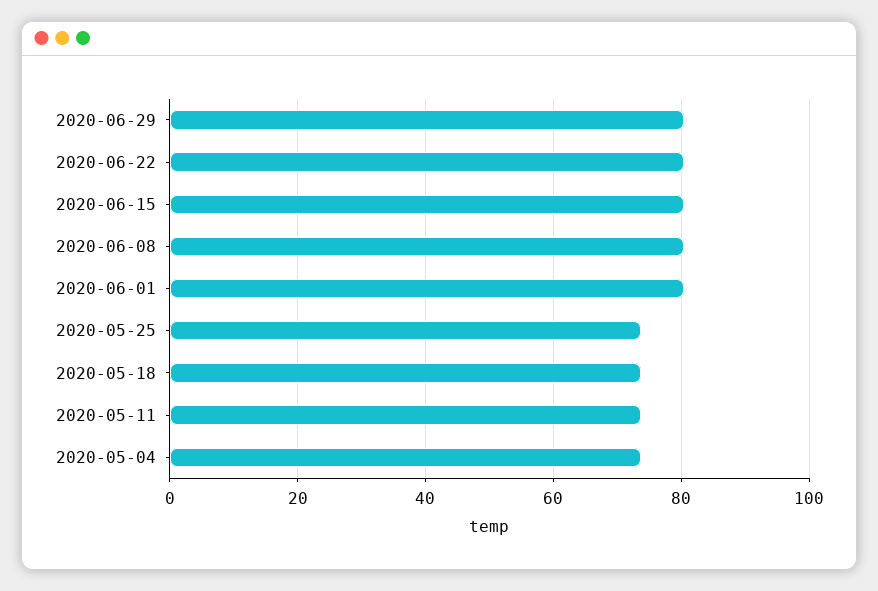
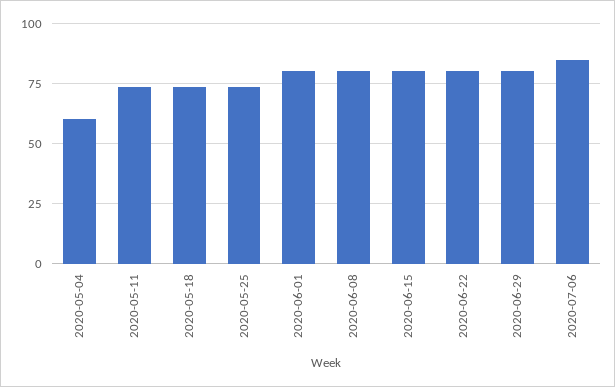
2020-05-04: 74 -> 60
2020-07-06: none -> 85

